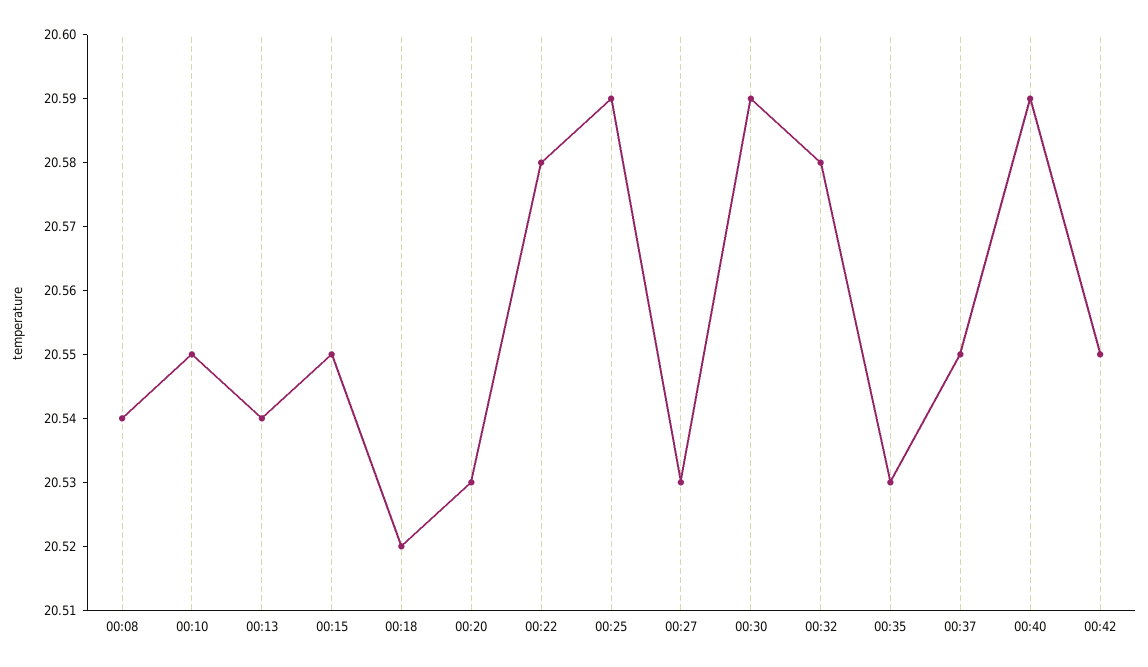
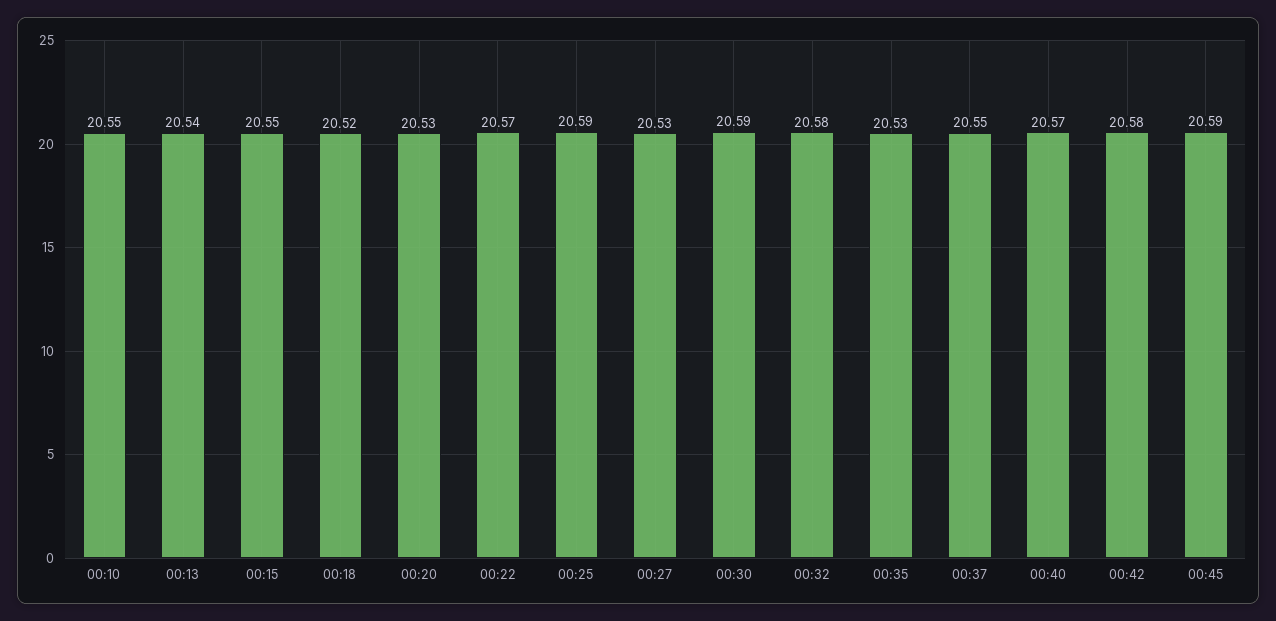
00:08: 20.54 -> none
00:22: 20.58 -> 20.57
00:40: 20.59 -> 20.57
00:42: 20.55 -> 20.58
00:45: none -> 20.59

